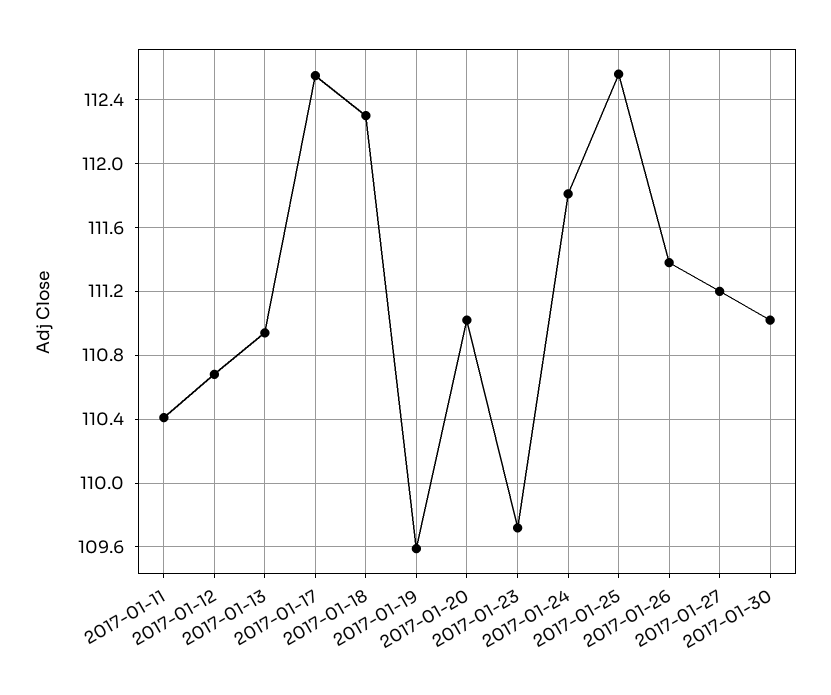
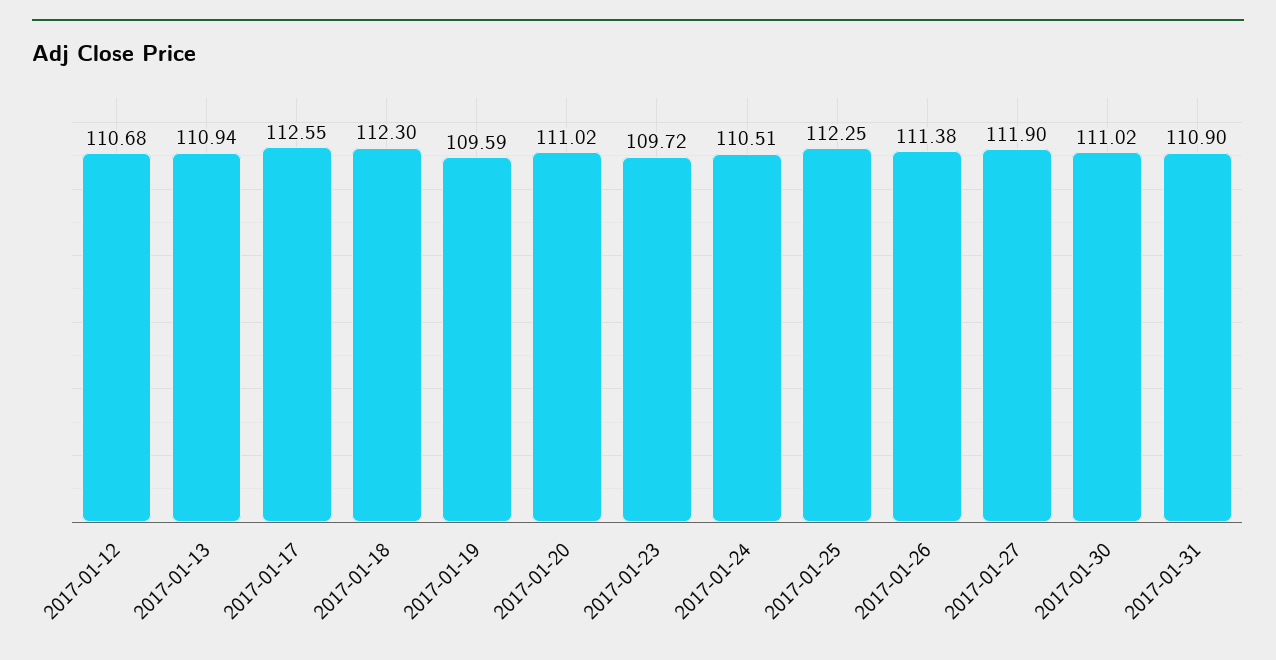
2017-01-11: 110.4 -> none
2017-01-24: 111.8 -> 110.51
2017-01-25: 112.55 -> 112.25
2017-01-27: 111.2 -> 111.9
2017-01-31: none -> 110.9

